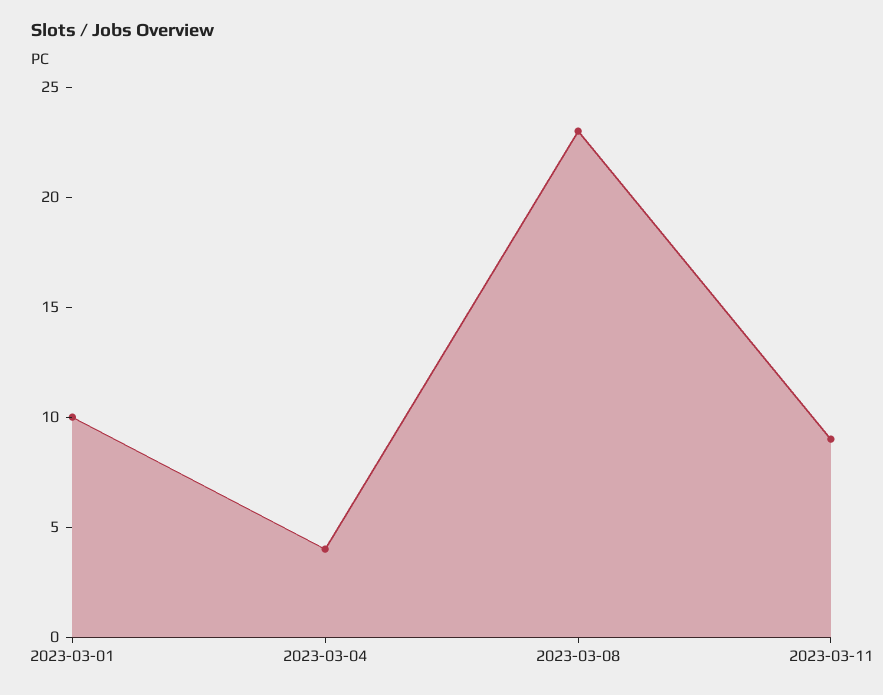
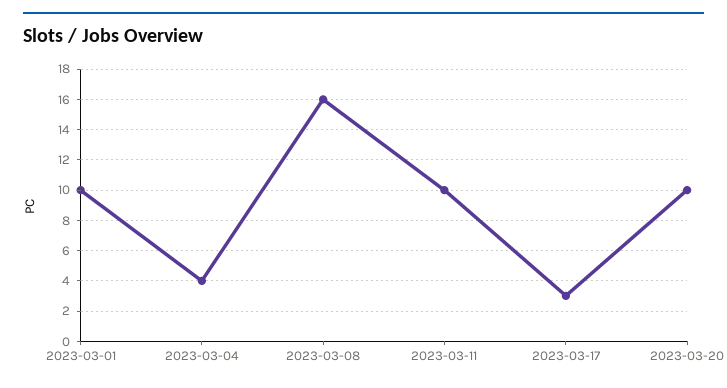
2023-03-08: 23 -> 16
2023-03-11: 9 -> 10
2023-03-17: none -> 3
2023-03-20: none -> 10

